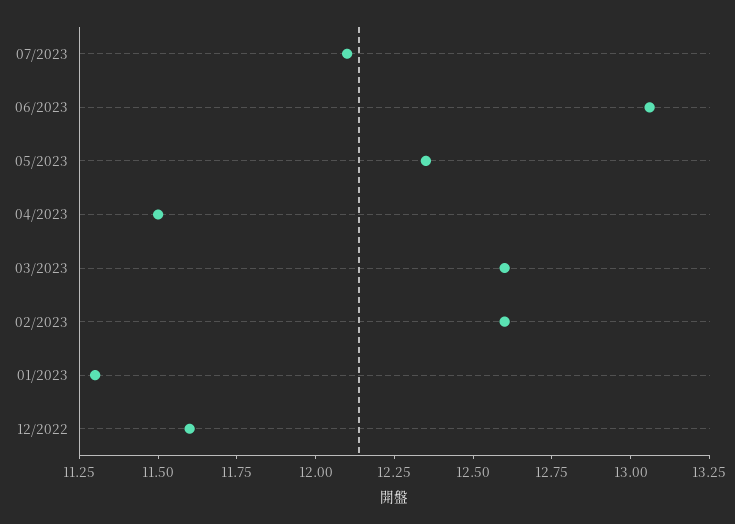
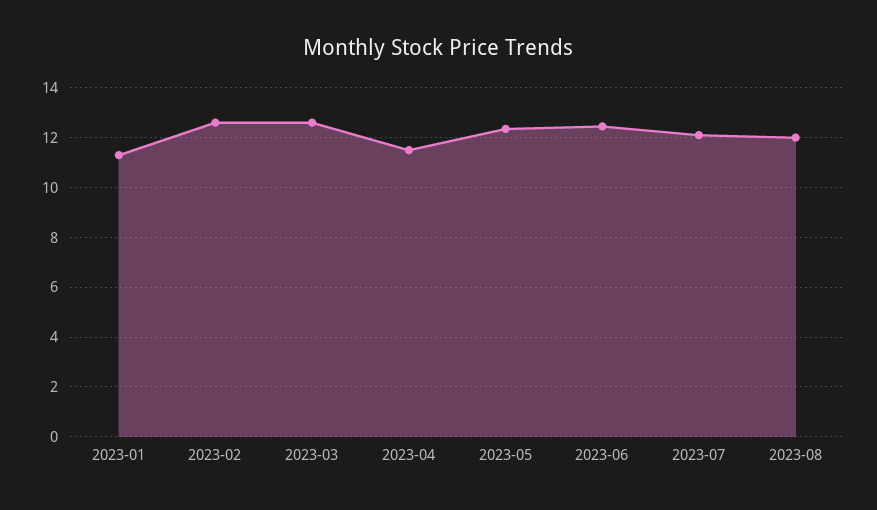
06/2023: 13.05 -> 12.5
12/2022: 11.6 -> none
2023-08: none -> 12

